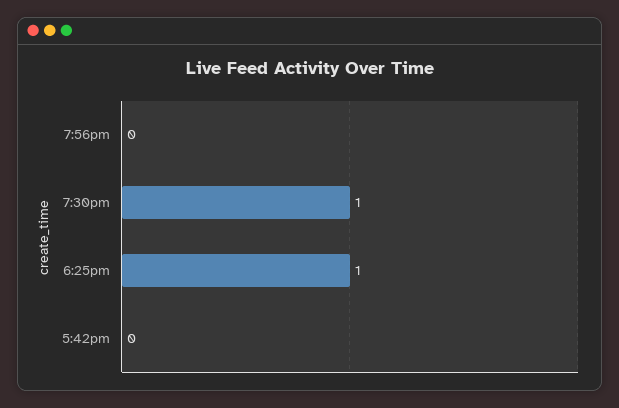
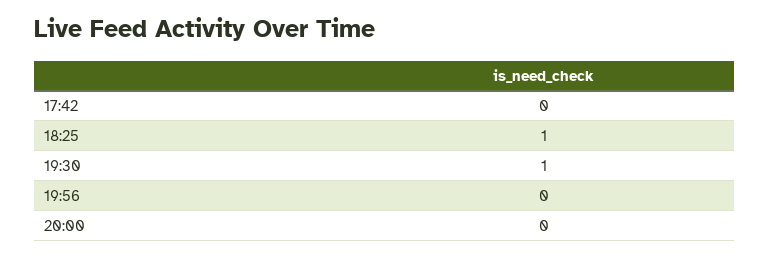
20:00: none -> 0

